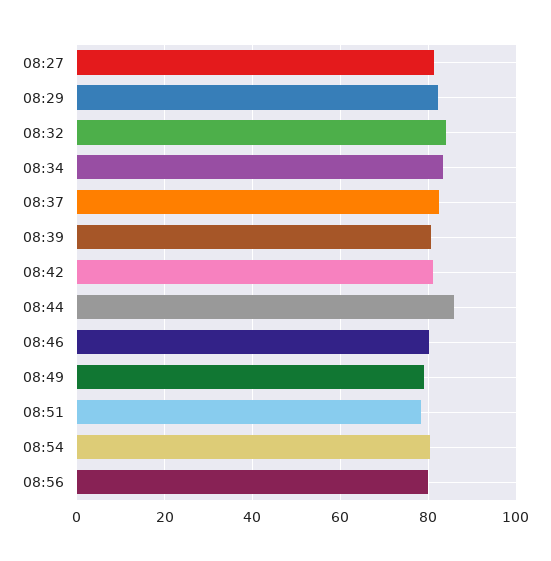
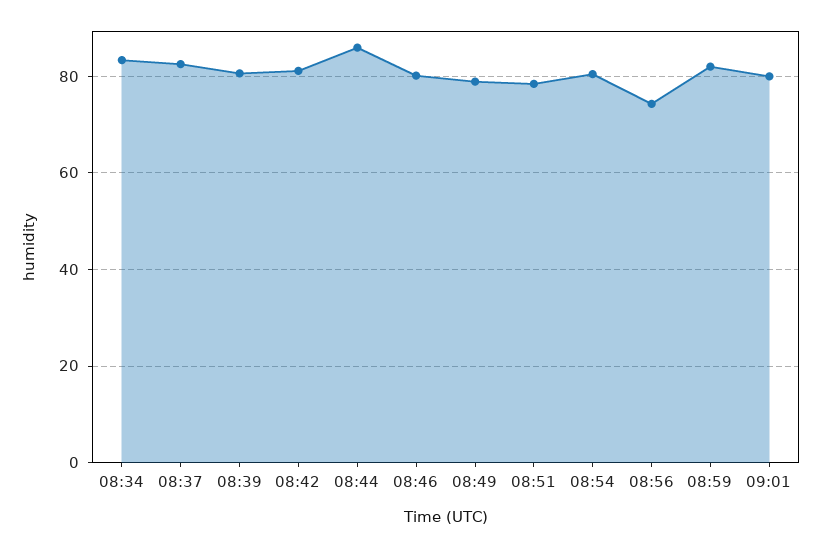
08:27: 82 -> none
08:29: 82 -> none
08:32: 84 -> none
08:56: 80 -> 74
08:59: none -> 82
09:01: none -> 80

